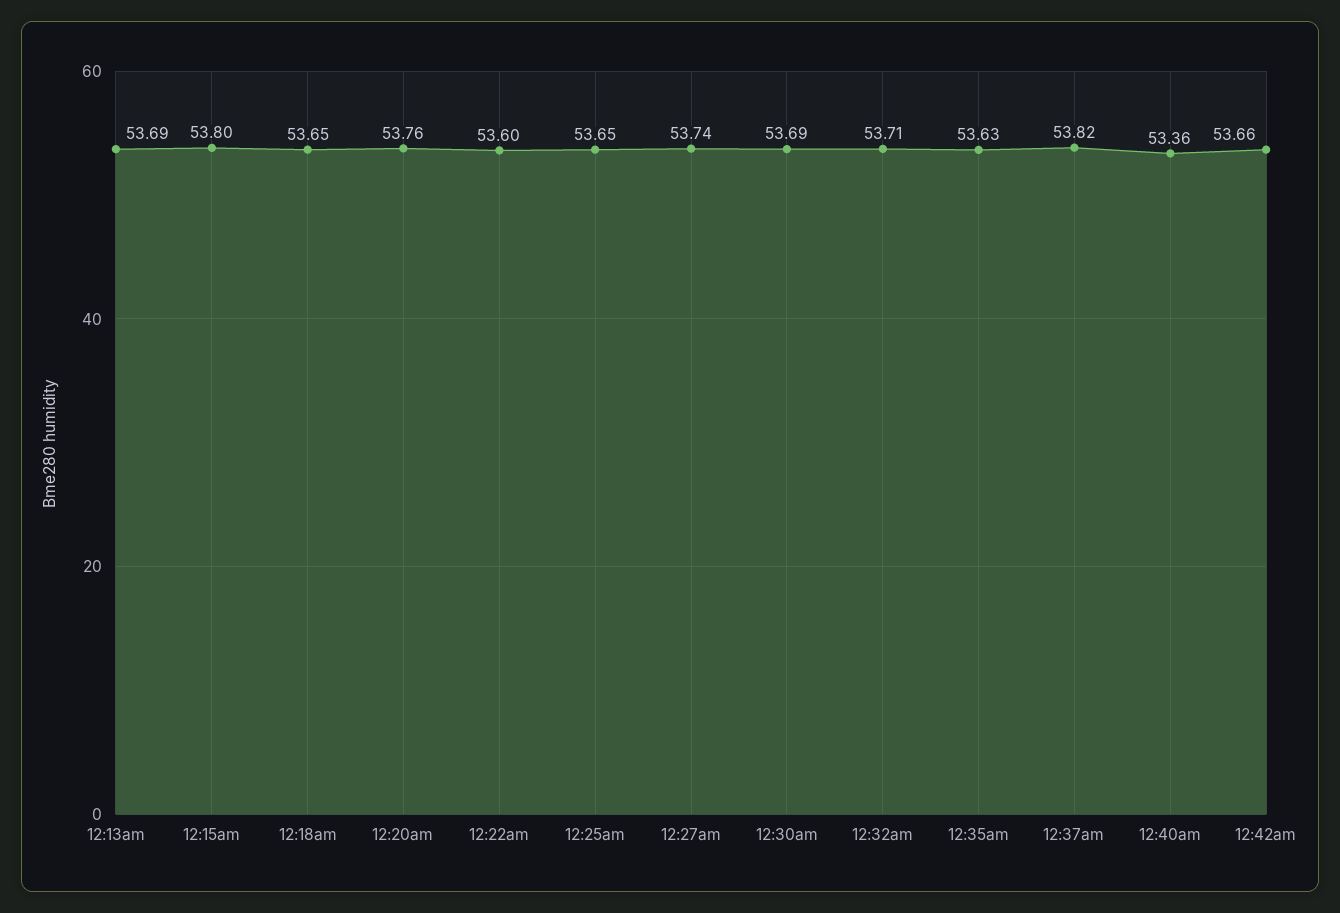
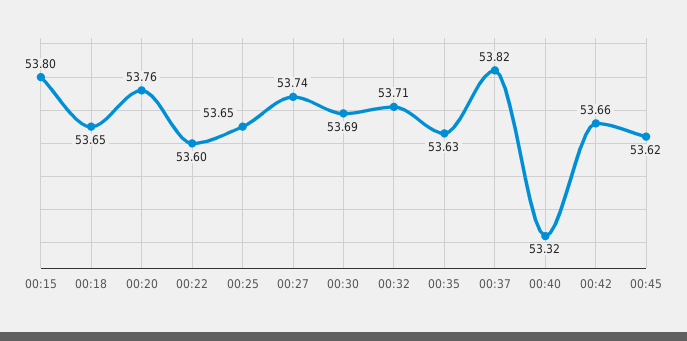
12:13am: 53.69 -> none
12:40am: 53.36 -> 53.32
00:45: none -> 53.62

